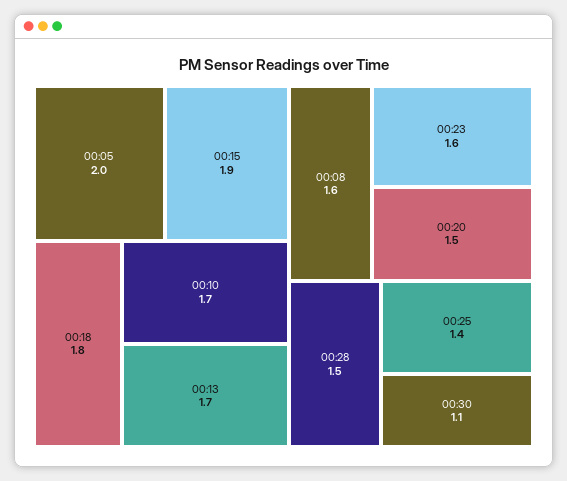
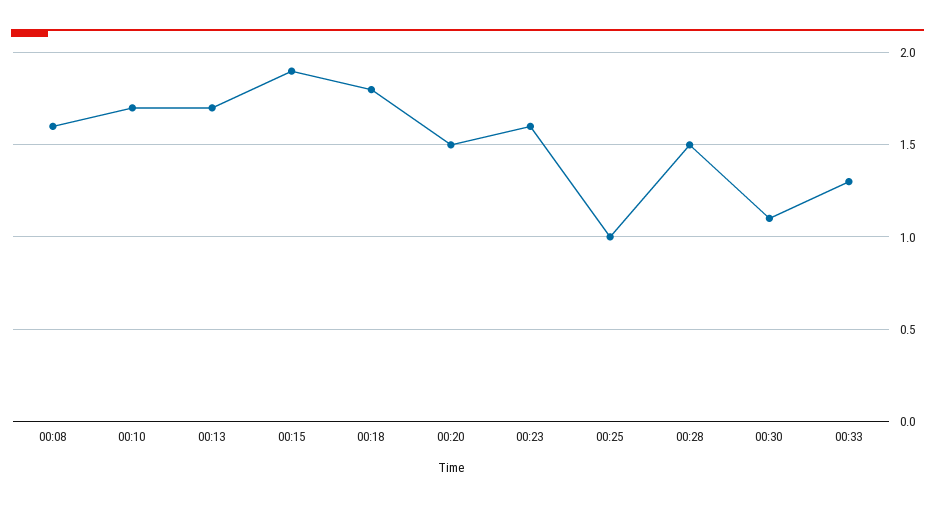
00:05: 2 -> none
00:25: 1.4 -> 1
00:33: none -> 1.3

